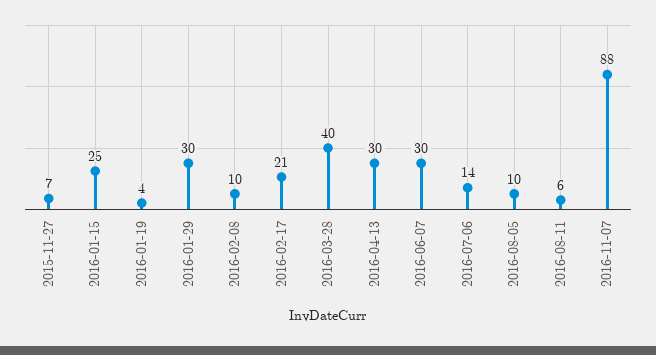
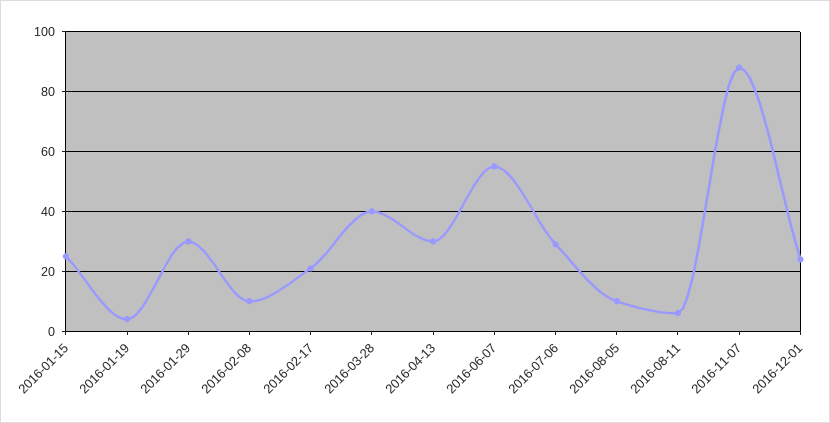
2015-11-27: 7 -> none
2016-06-07: 30 -> 55
2016-07-06: 14 -> 30
2016-12-01: none -> 25

